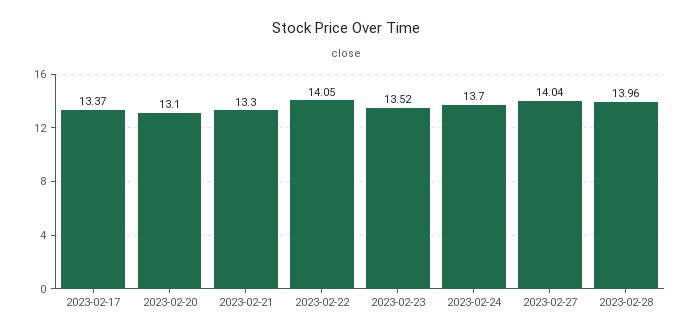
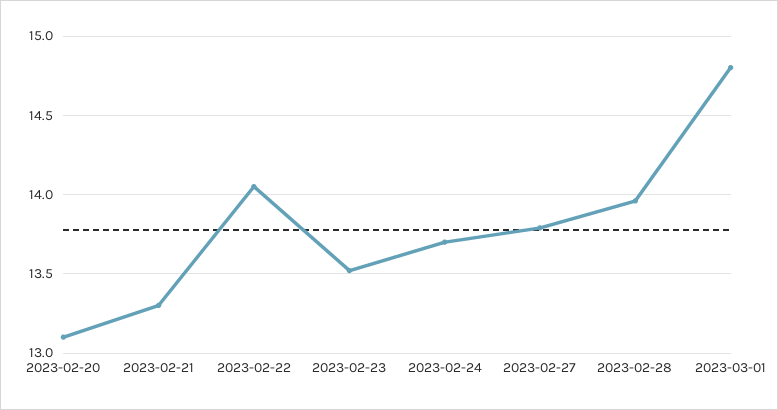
2023-02-17: 13.37 -> none
2023-02-27: 14.04 -> 13.8
2023-03-01: none -> 14.8

